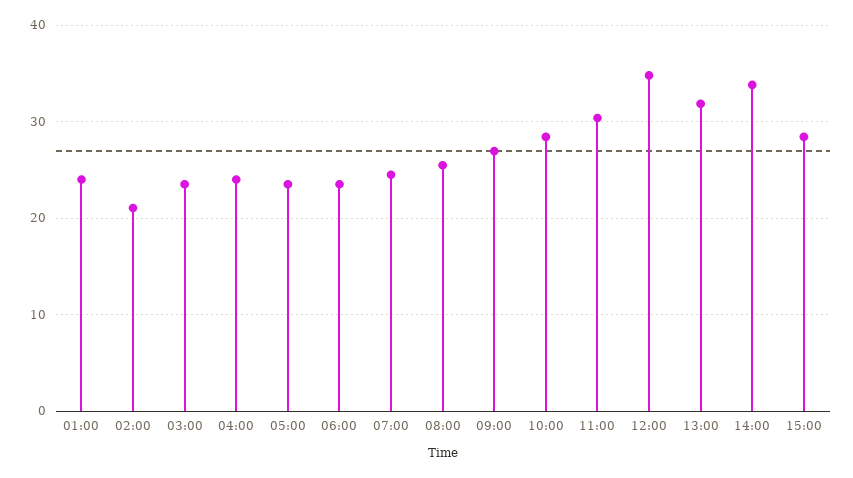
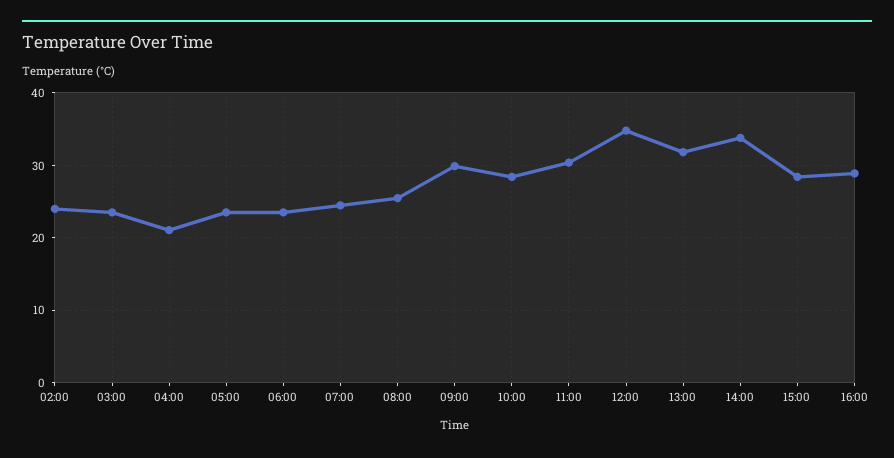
01:00: 24 -> none
02:00: 21 -> 24
04:00: 24 -> 21
09:00: 27 -> 30
16:00: none -> 29

